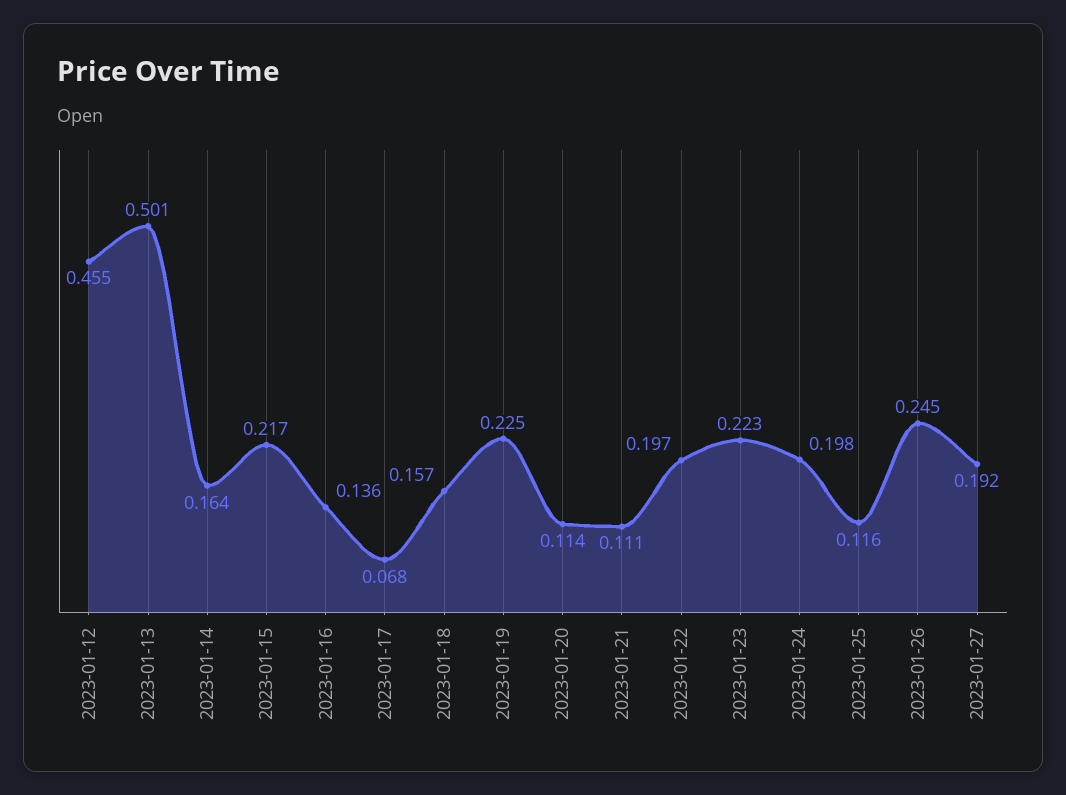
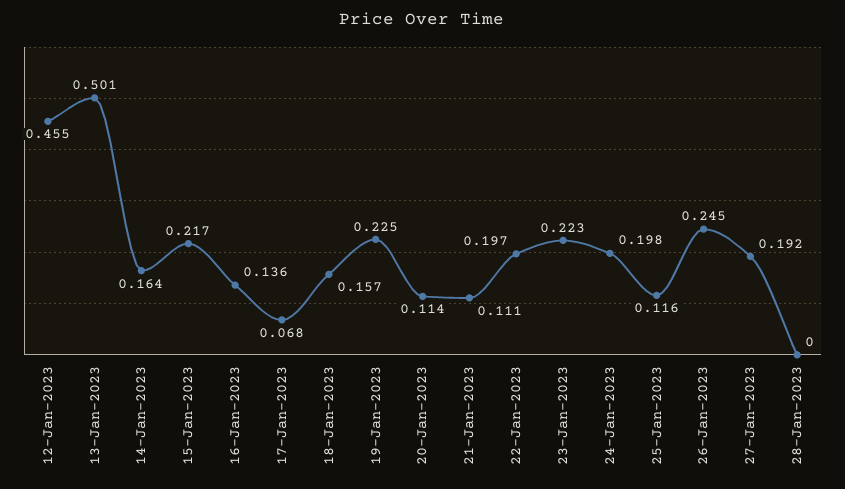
28-Jan-2023: none -> 0

